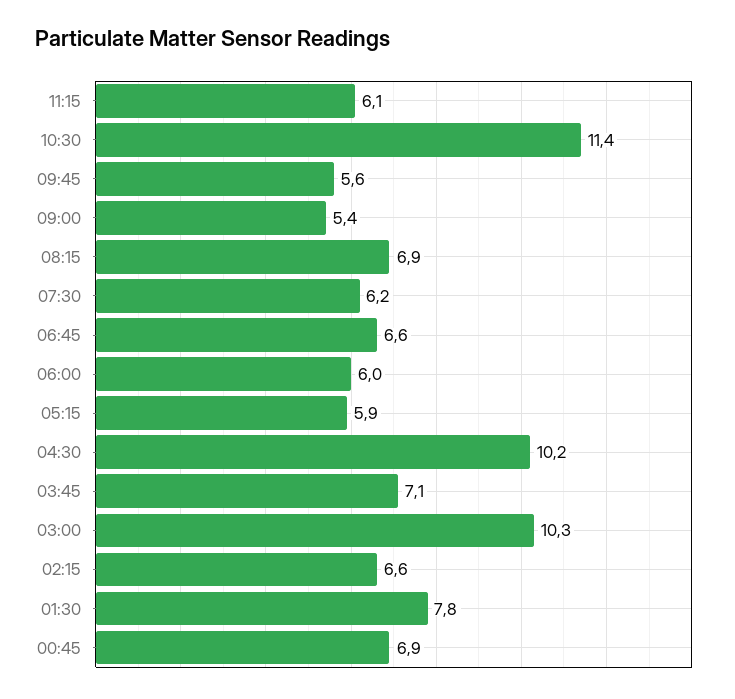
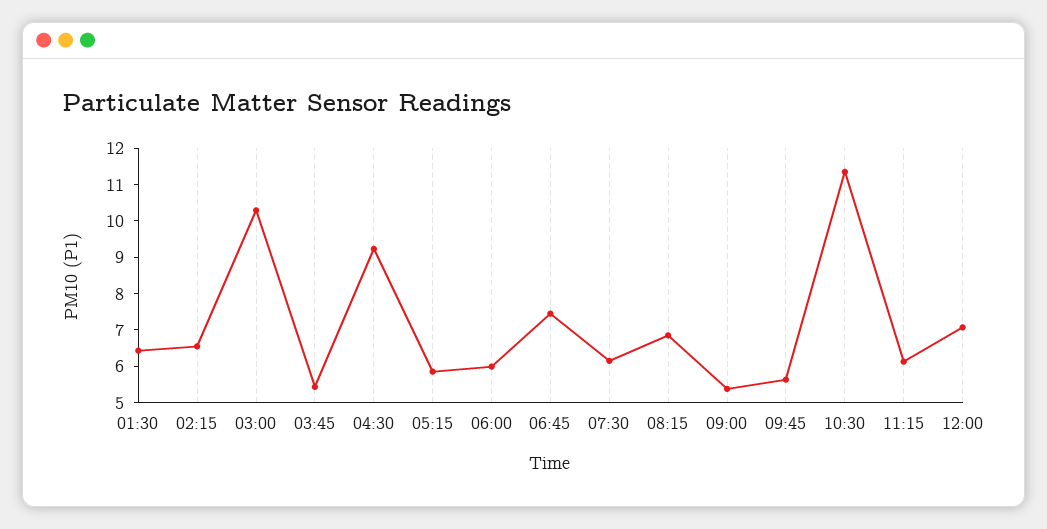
06:45: 6.6 -> 7.5
04:30: 10.2 -> 9.25
03:45: 7.1 -> 5.5
01:30: 7.8 -> 6.5
00:45: 6.9 -> none
12:00: none -> 7

